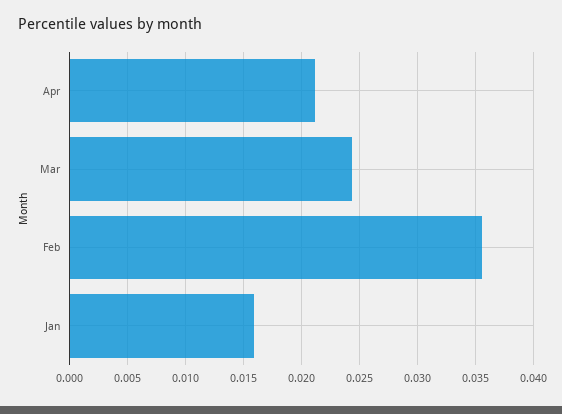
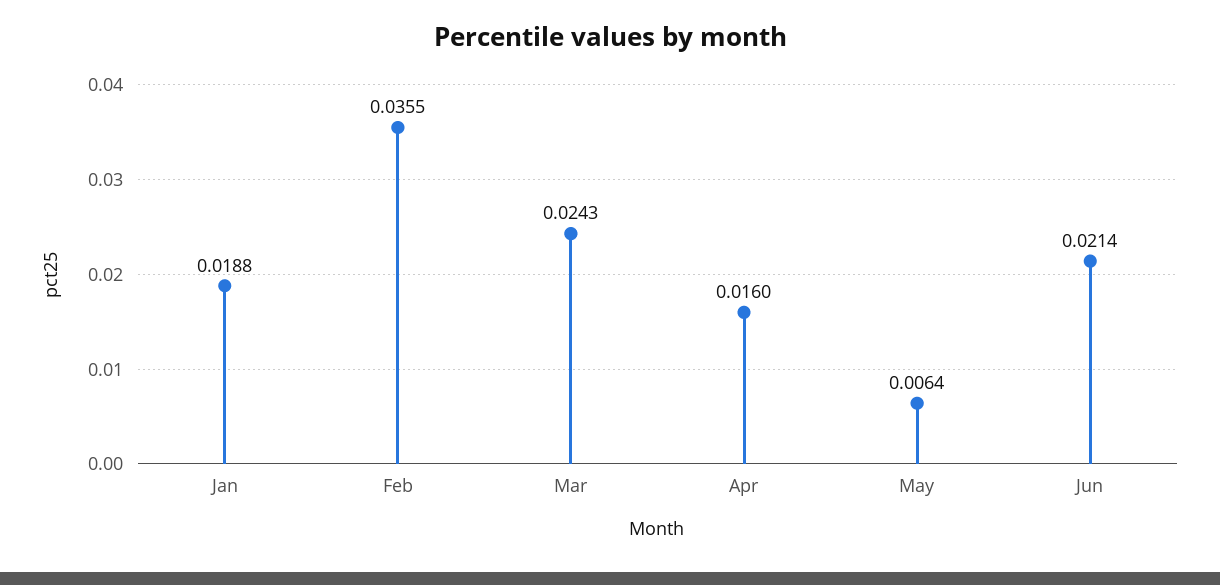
Apr: 0.021 -> 0.016
Jan: 0.016 -> 0.0188
May: none -> 0.0064
Jun: none -> 0.0214

